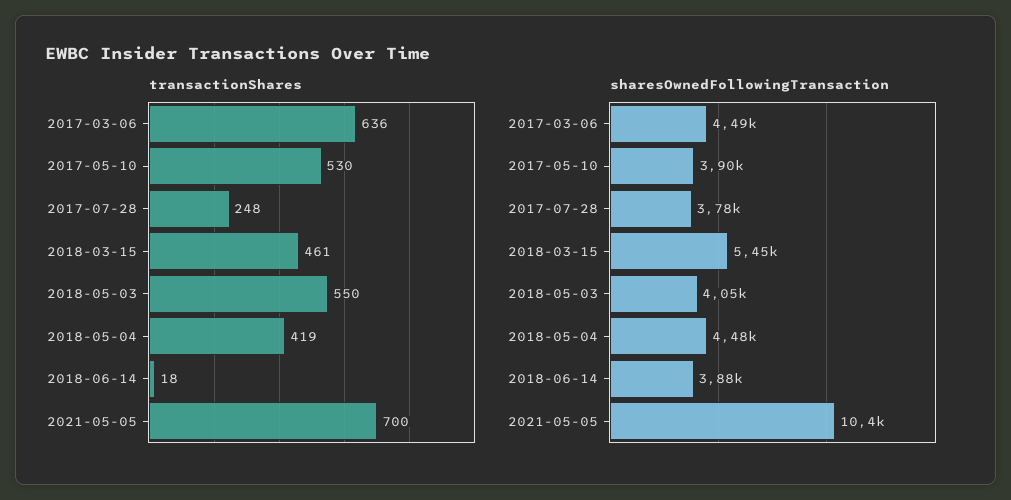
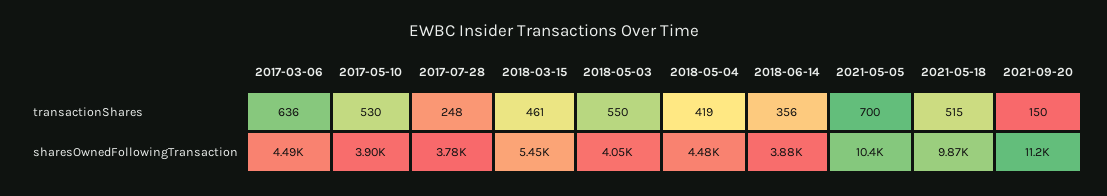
transactionShares, 2018-06-14: 18 -> 356
transactionShares, 2021-05-18: none -> 515
transactionShares, 2021-09-20: none -> 150
sharesOwnedFollowingTransaction, 2021-05-18: none -> 9870
sharesOwnedFollowingTransaction, 2021-09-20: none -> 11200

